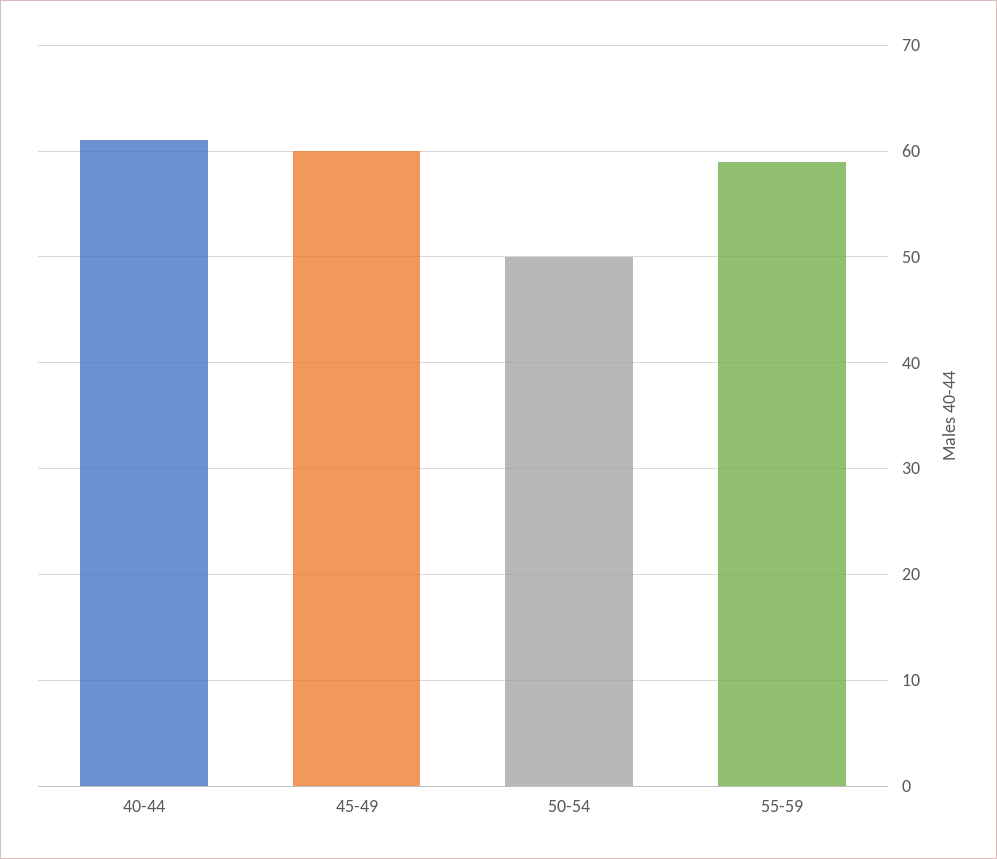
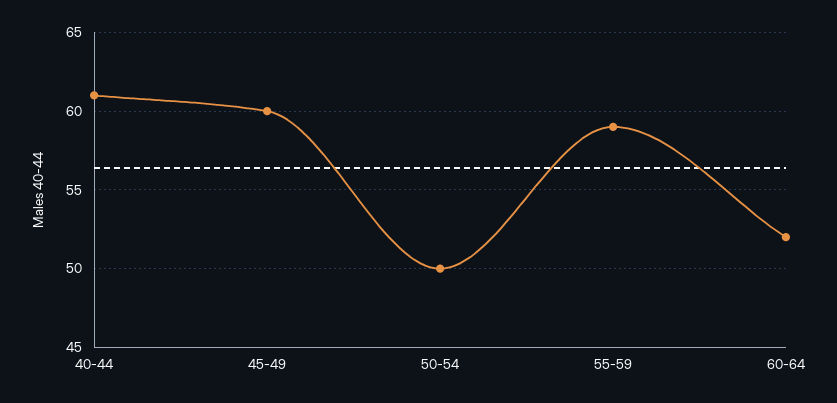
60-64: none -> 52

